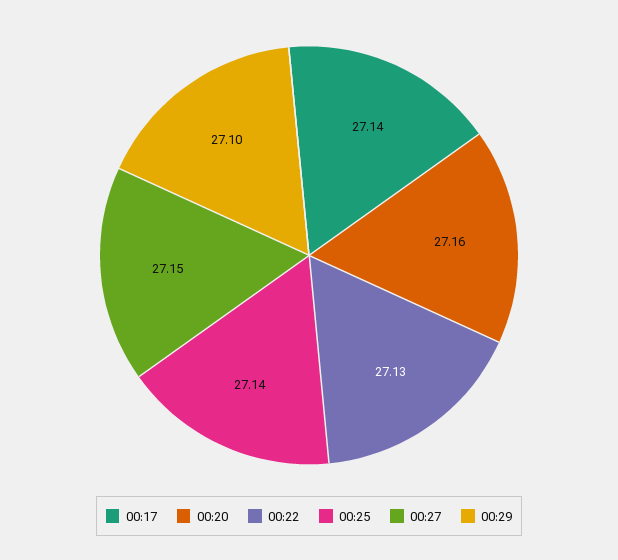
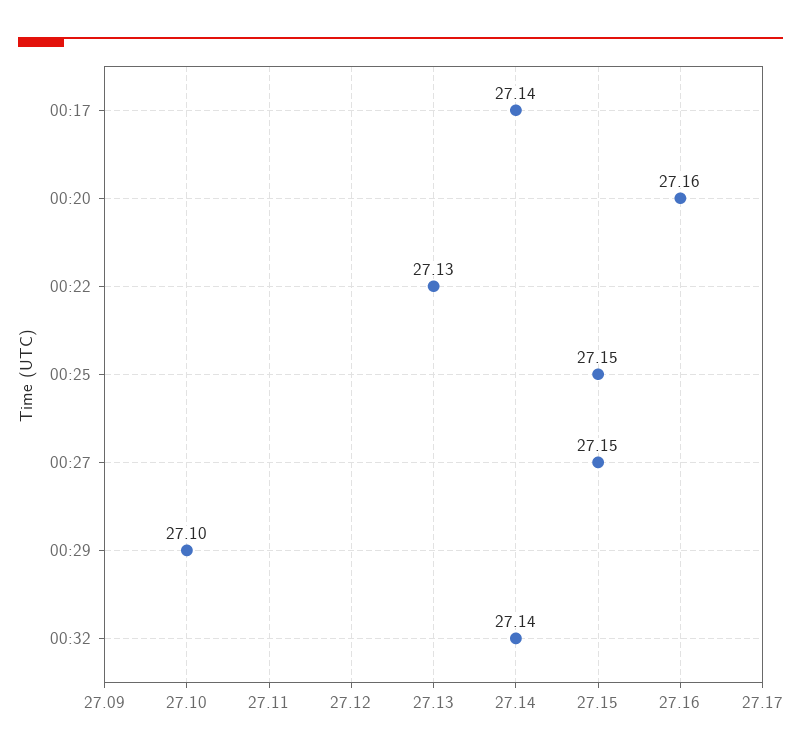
00:25: 27.14 -> 27.15
00:32: none -> 27.14

